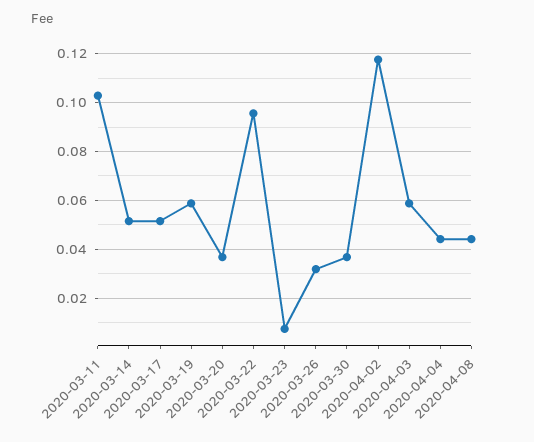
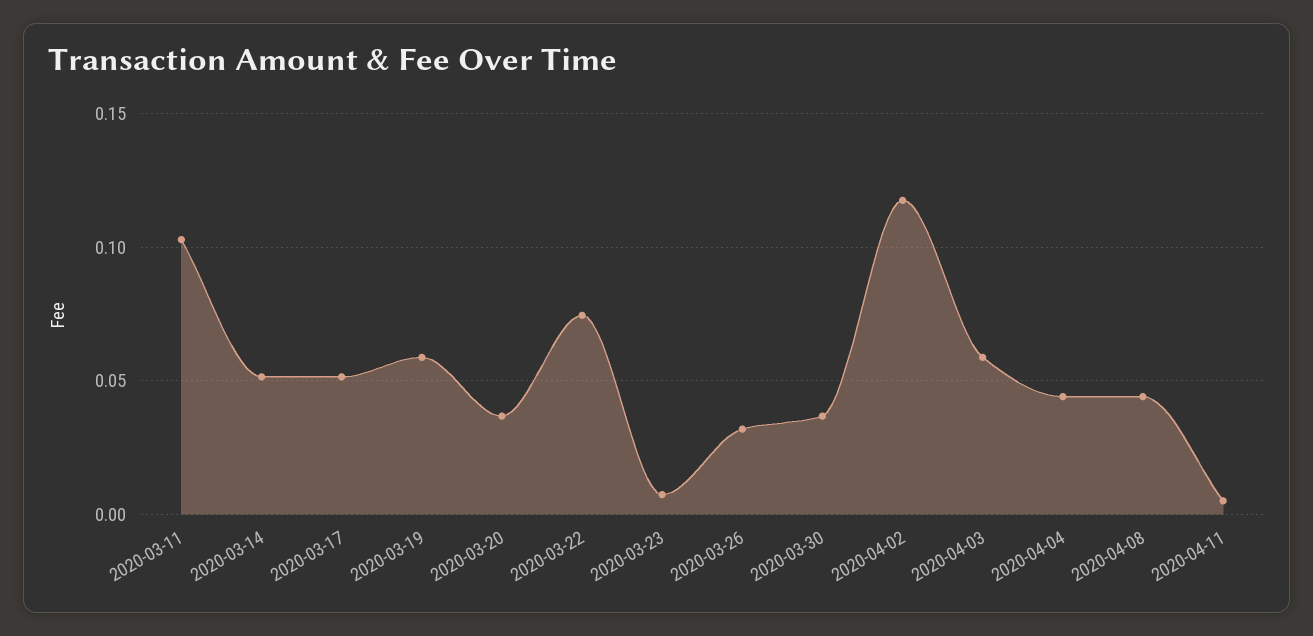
2020-03-22: 0.095 -> 0.075
2020-04-11: none -> 0.005

